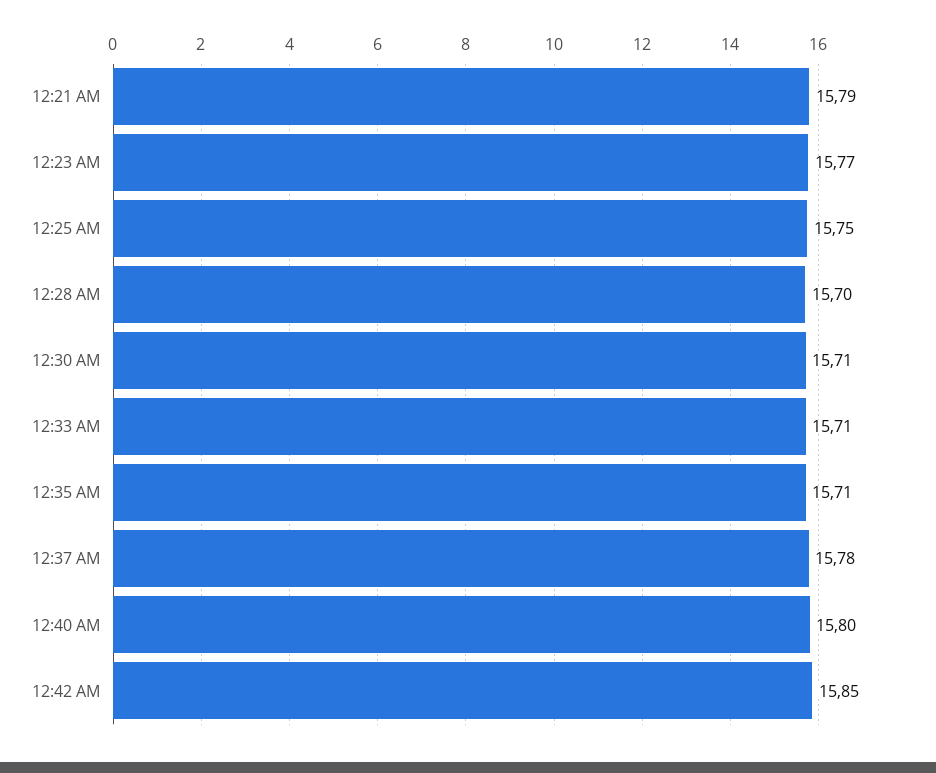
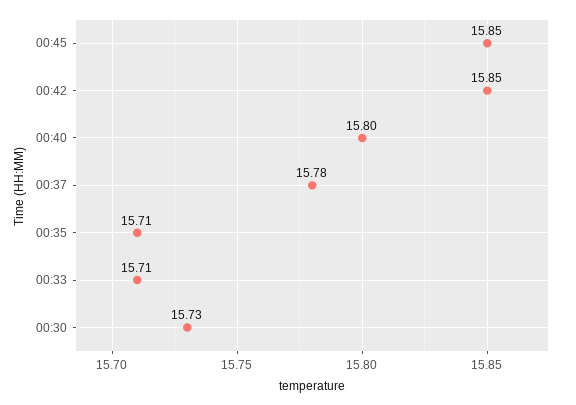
12:21 AM: 15.79 -> none
12:23 AM: 15.77 -> none
12:25 AM: 15.75 -> none
12:28 AM: 15.7 -> none
12:30 AM: 15.71 -> 15.73
00:45: none -> 15.85

